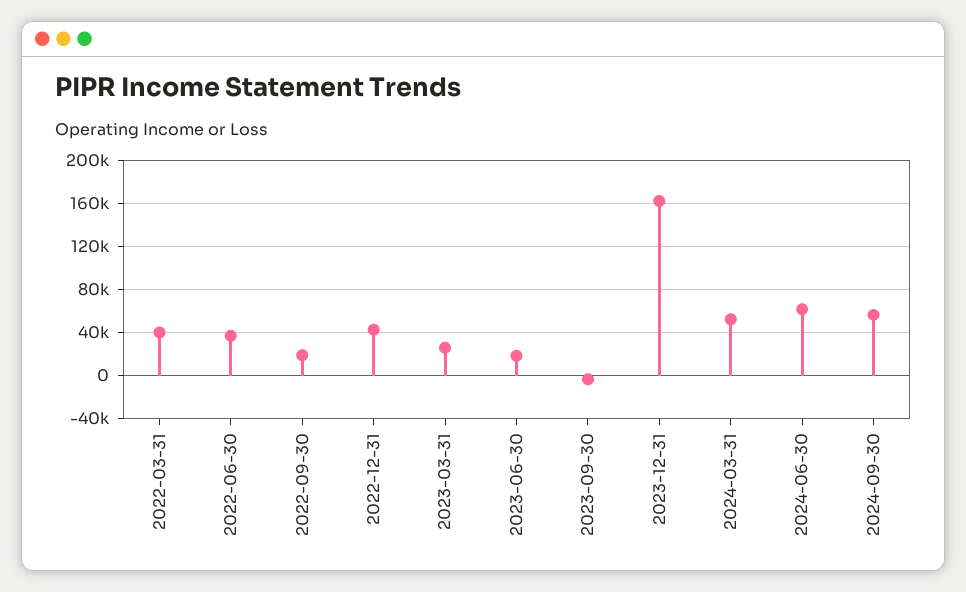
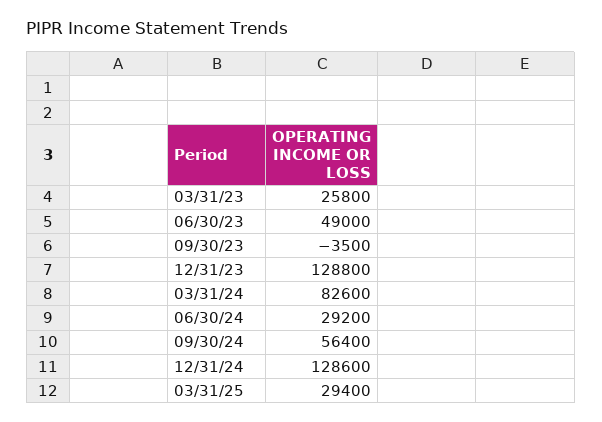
2022-03-31: 40000 -> none
2022-06-30: 40000 -> none
2022-09-30: 20000 -> none
2022-12-31: 40000 -> none
2023-06-30: 20000 -> 49000
2023-12-31: 160000 -> 128800
2024-03-31: 50000 -> 82600
2024-06-30: 60000 -> 29200
12/31/24: none -> 128600
03/31/25: none -> 29400

